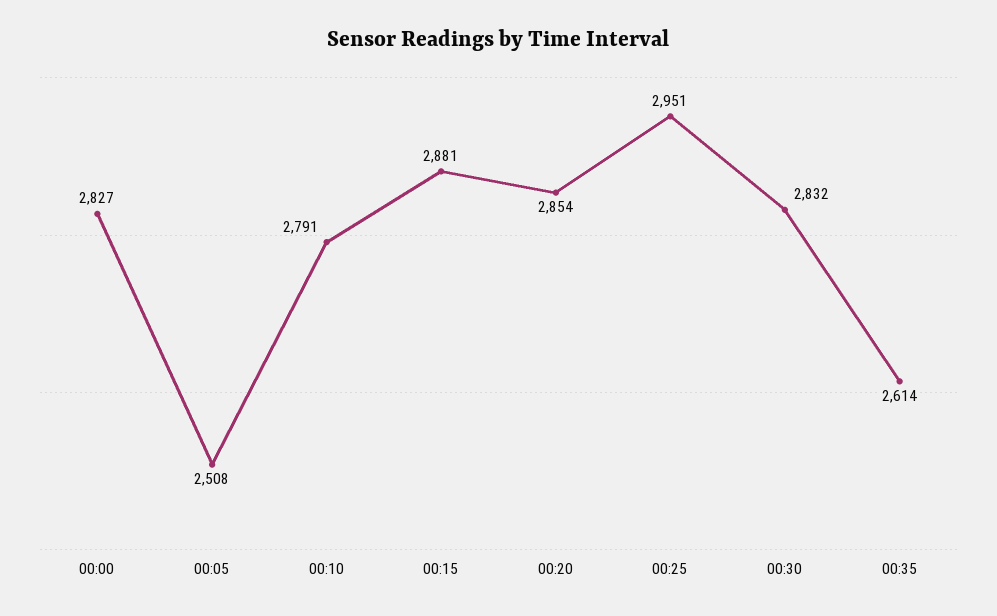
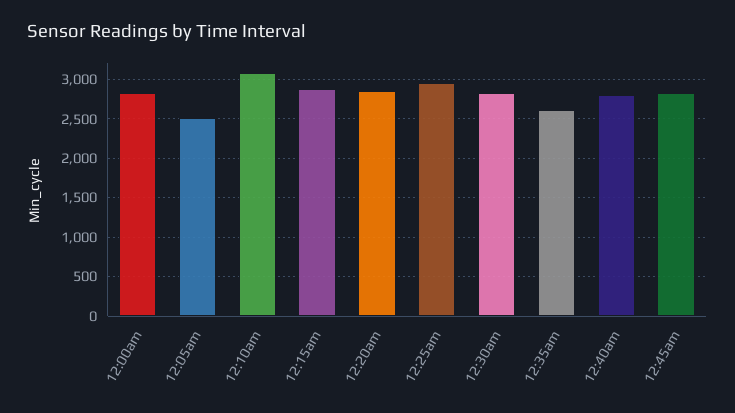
00:10: 2791 -> 3100
12:40am: none -> 2800
12:45am: none -> 2800

